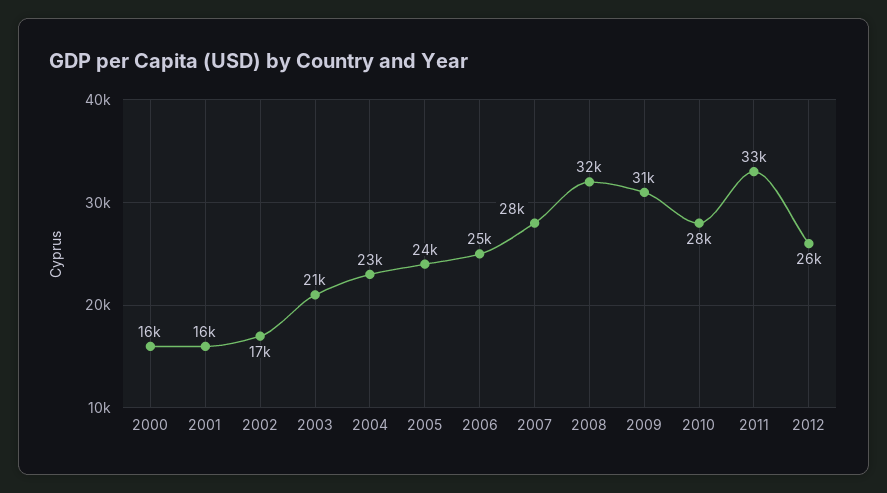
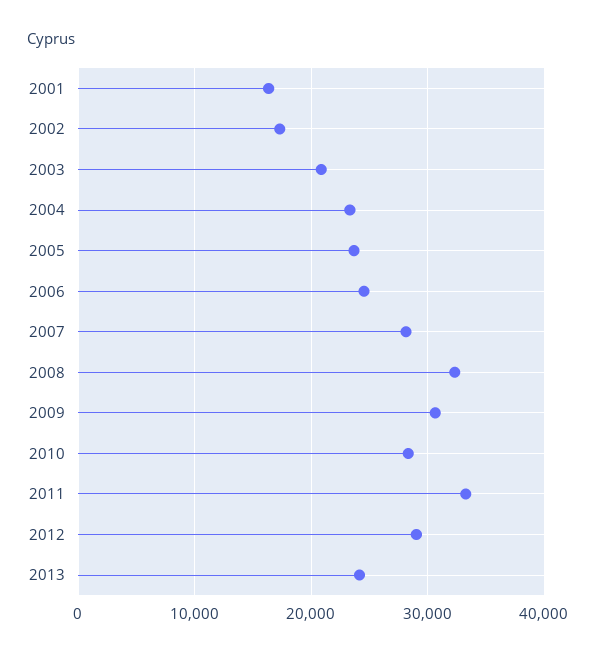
2000: 16000 -> none
2012: 26000 -> 29000
2013: none -> 24000

